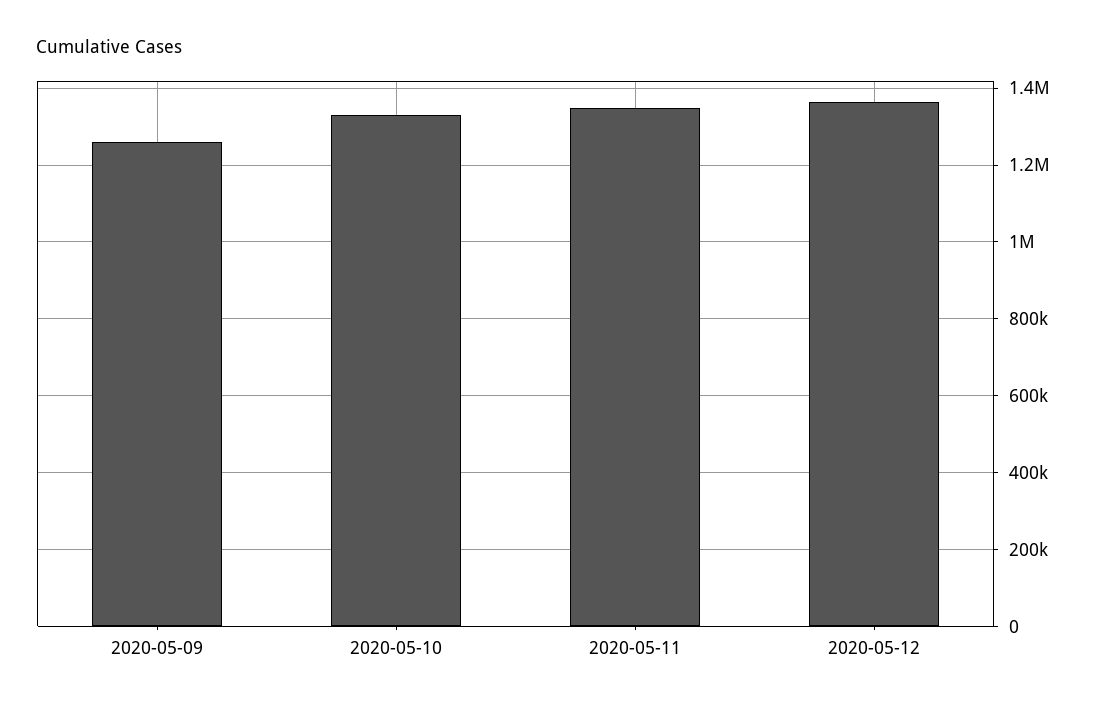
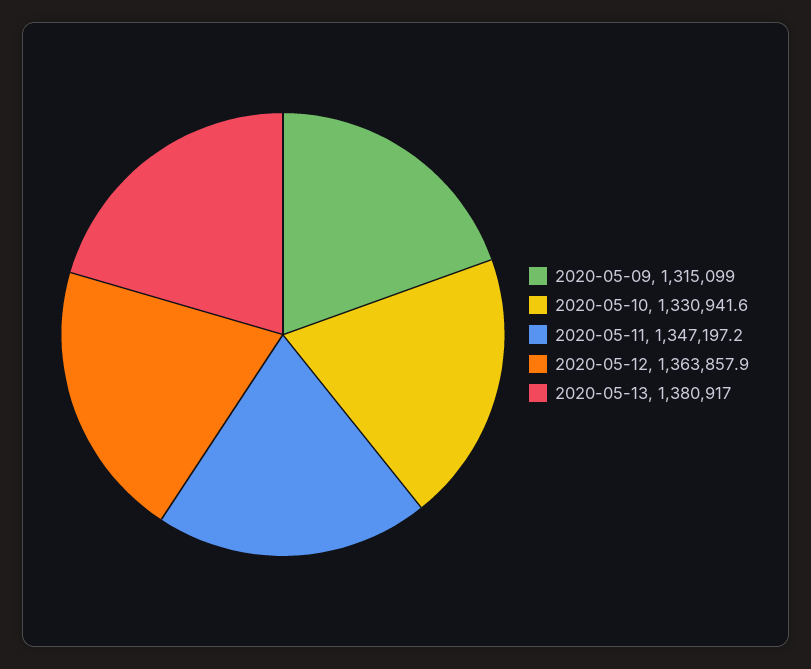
2020-05-09: 1260000 -> 1315099
2020-05-13: none -> 1380917

